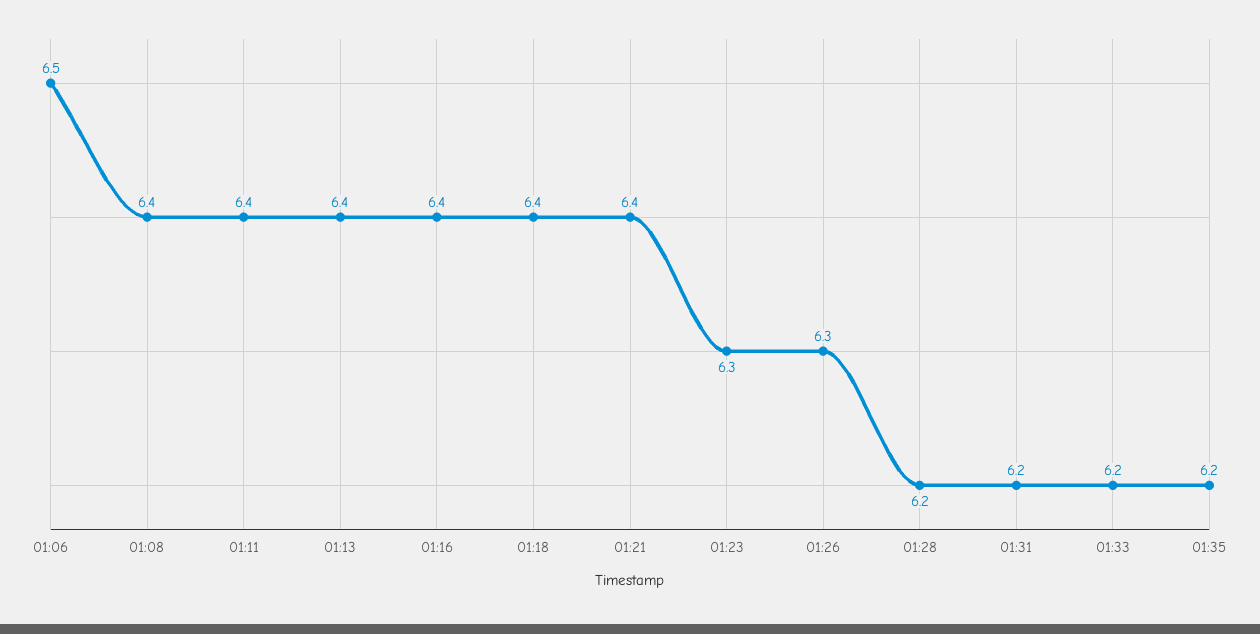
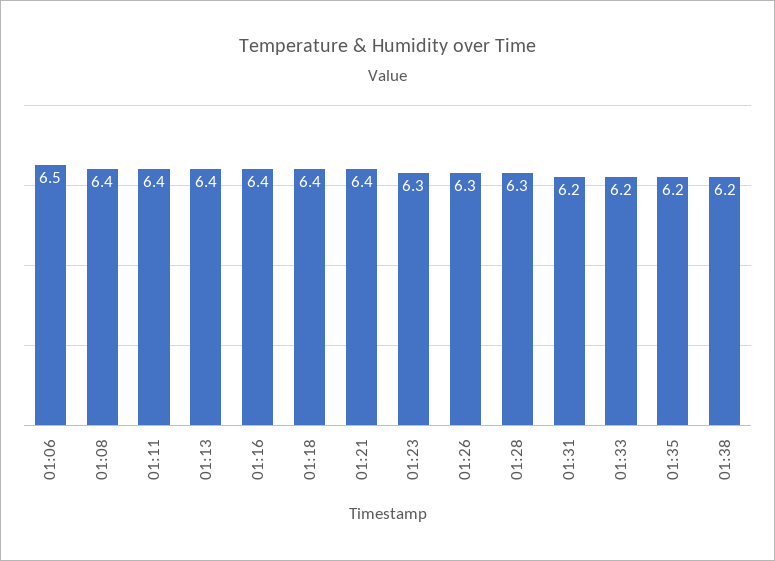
01:28: 6.2 -> 6.3
01:38: none -> 6.2

